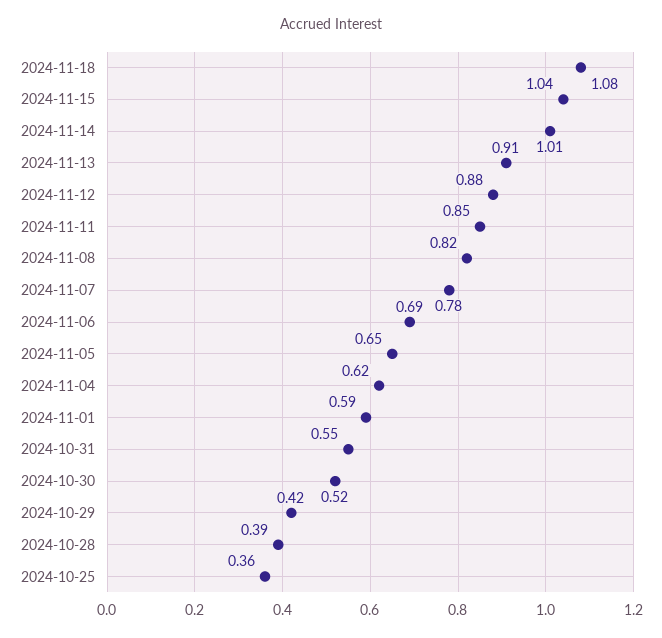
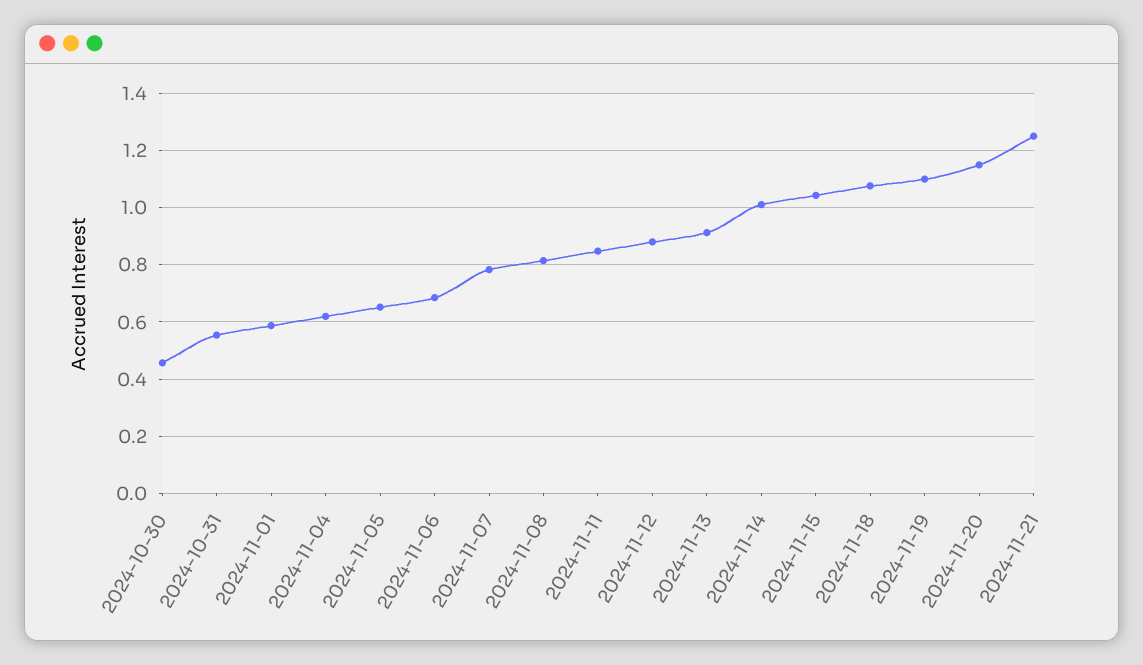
2024-10-30: 0.52 -> 0.45
2024-10-29: 0.42 -> none
2024-10-28: 0.39 -> none
2024-10-25: 0.36 -> none
2024-11-19: none -> 1.1
2024-11-20: none -> 1.15
2024-11-21: none -> 1.25

